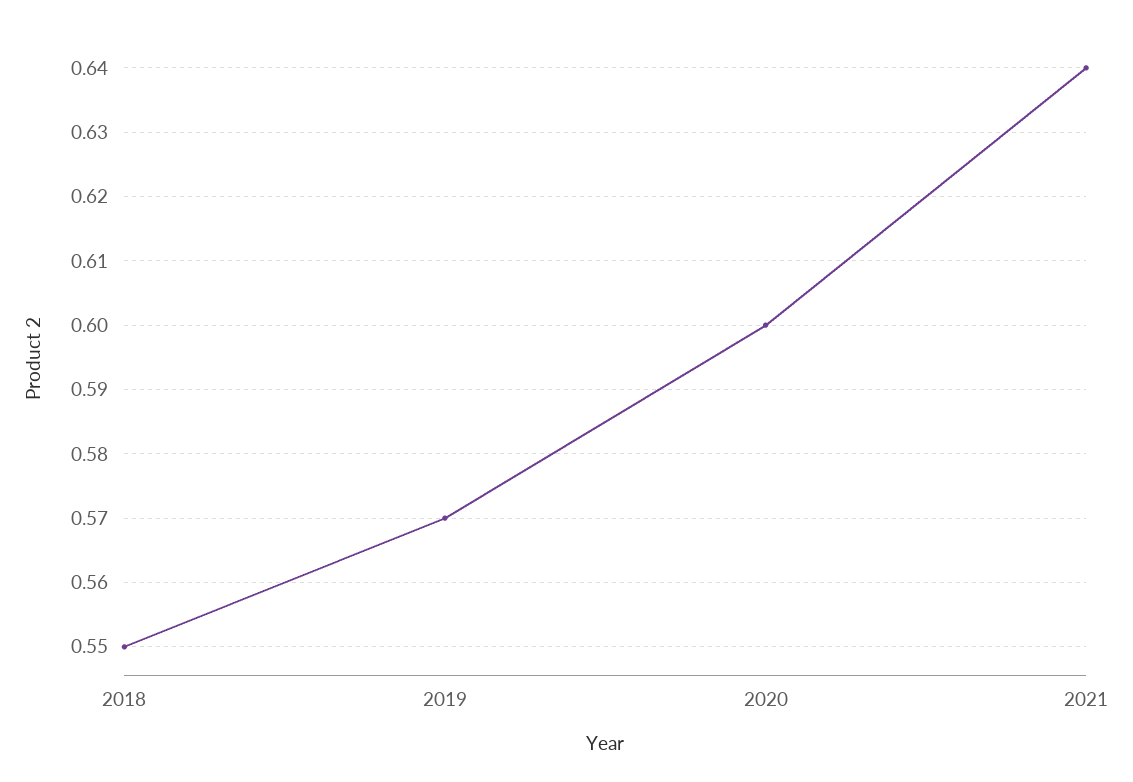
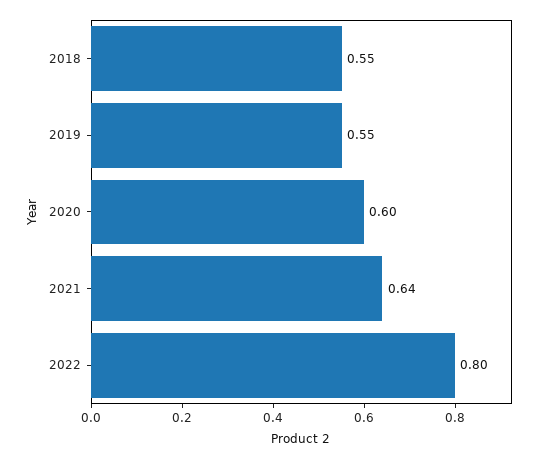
2019: 0.57 -> 0.55
2022: none -> 0.8

